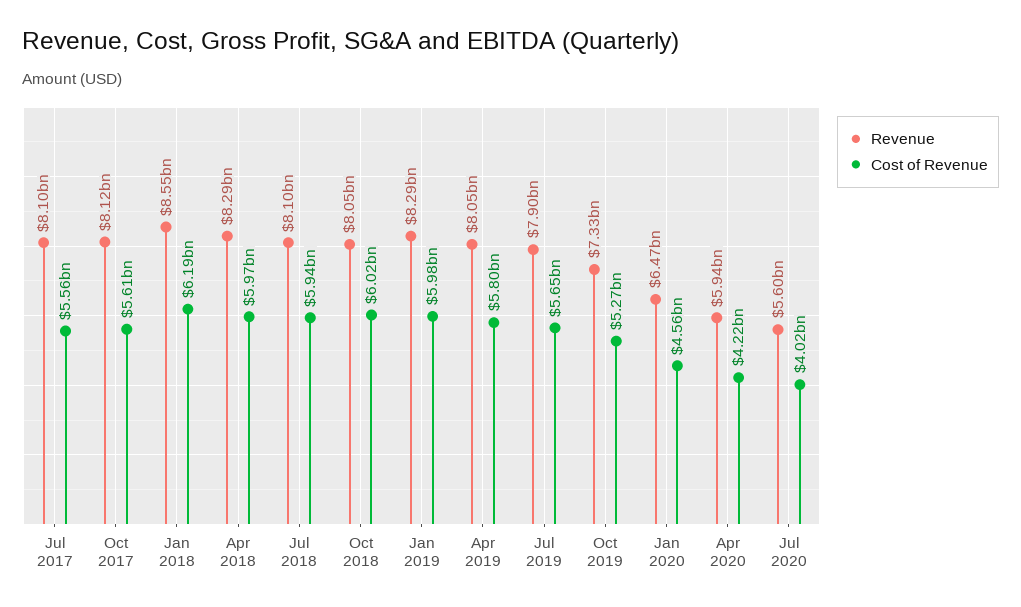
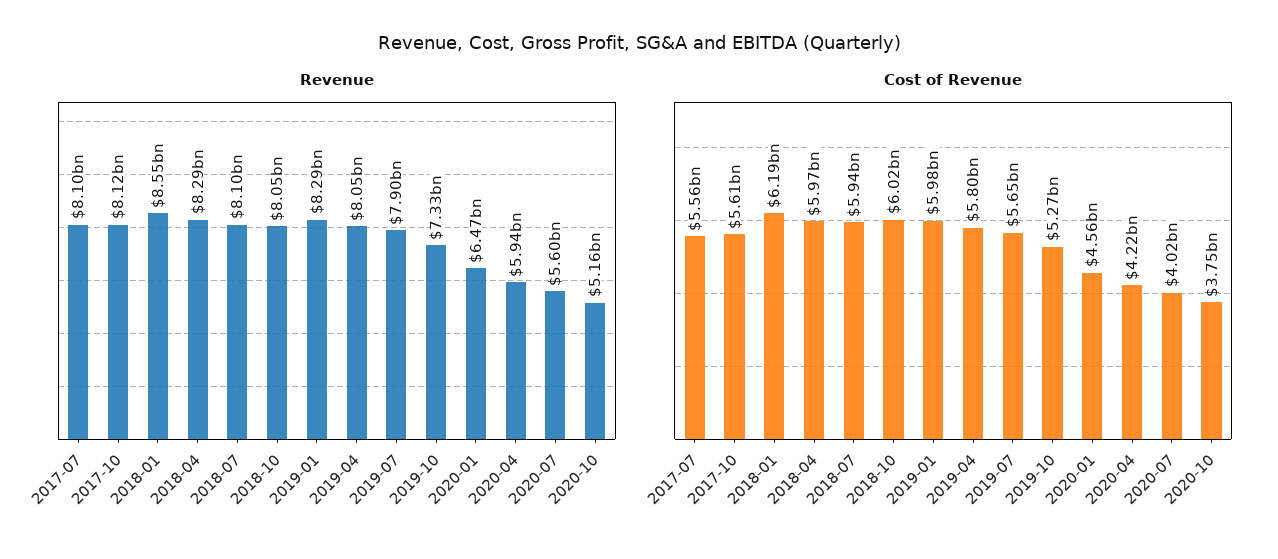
Revenue, 2020-10: none -> 5160000000
Cost of Revenue, 2020-10: none -> 3750000000

